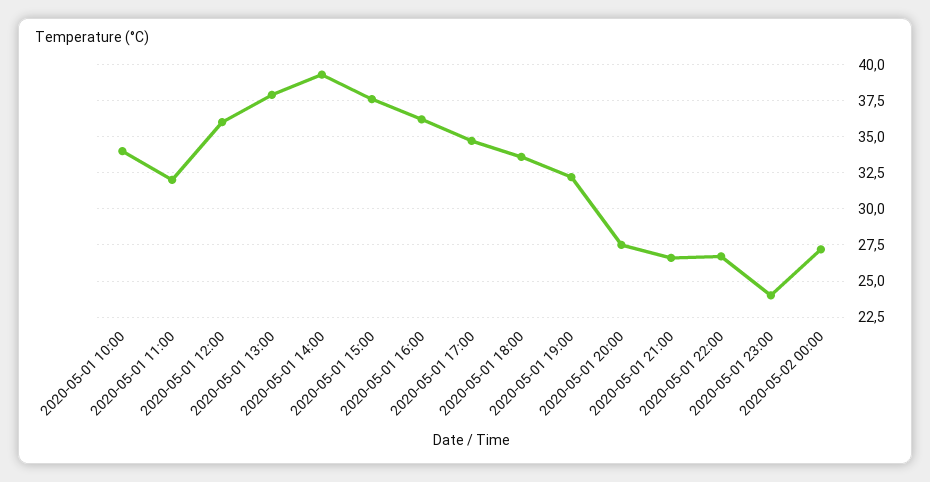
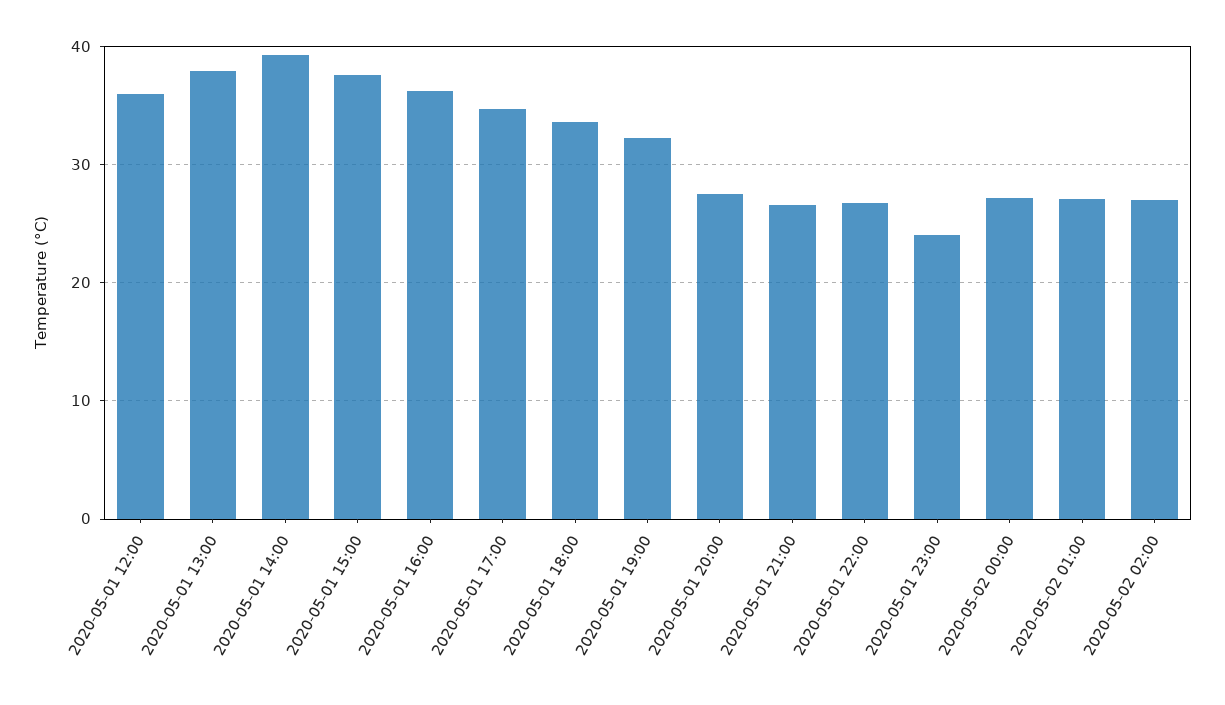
2020-05-01 10:00: 34 -> none
2020-05-01 11:00: 32 -> none
2020-05-02 01:00: none -> 27
2020-05-02 02:00: none -> 27

